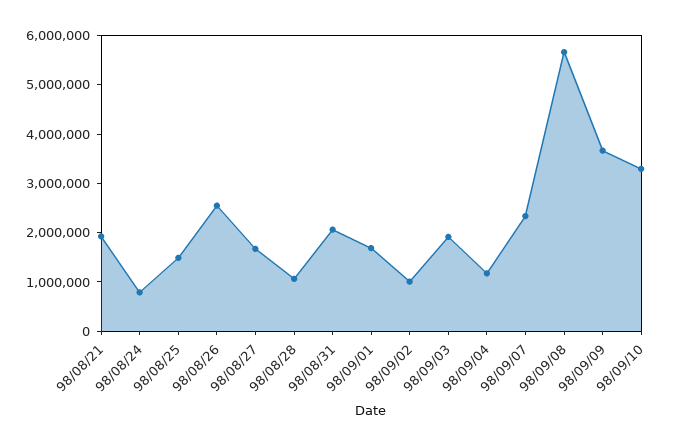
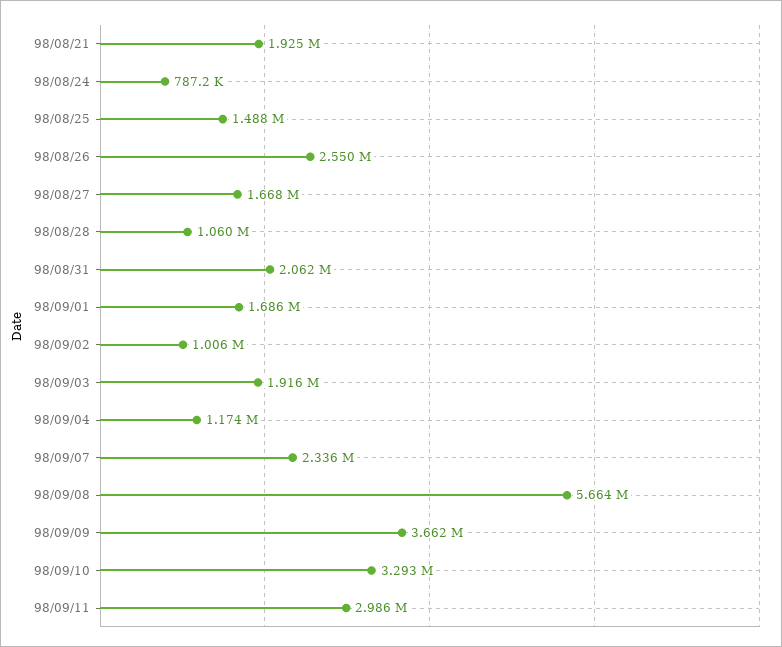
98/09/11: none -> 2986000

